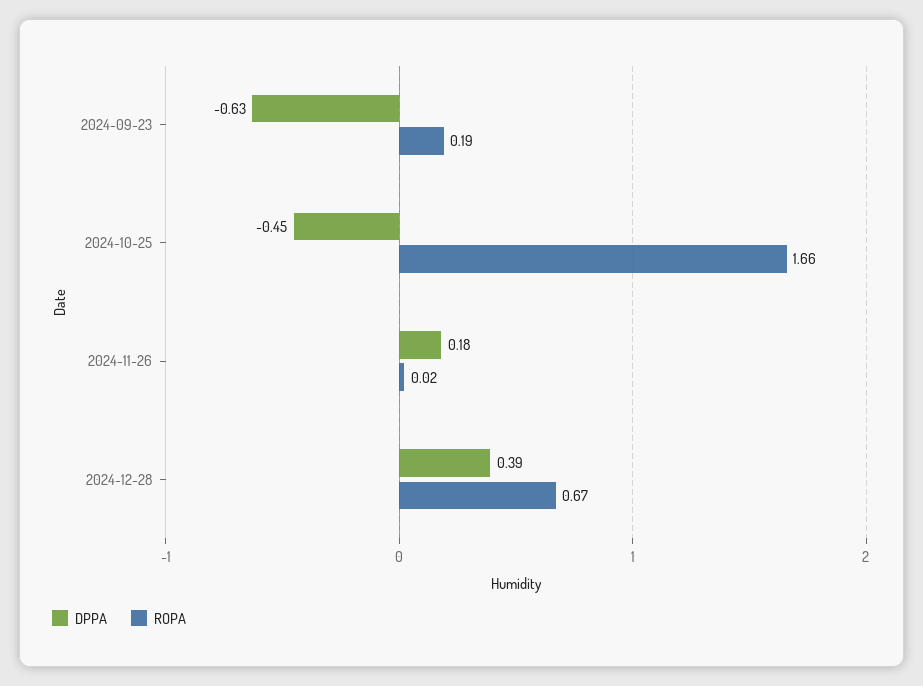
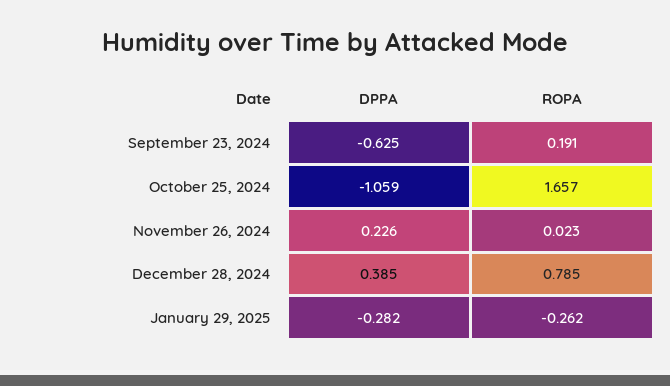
DPPA, 2024-10-25: -0.45 -> -1.059
DPPA, 2024-11-26: 0.18 -> 0.226
ROPA, 2024-12-28: 0.67 -> 0.785
DPPA, January 29, 2025: none -> -0.282
ROPA, January 29, 2025: none -> -0.262

